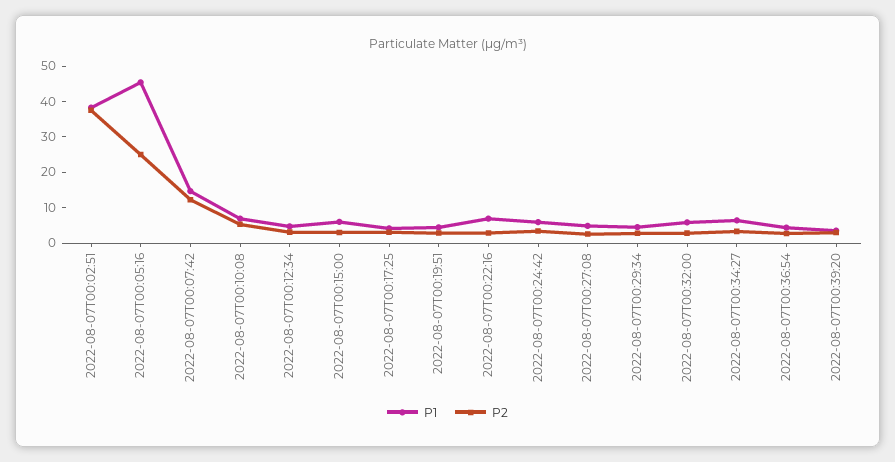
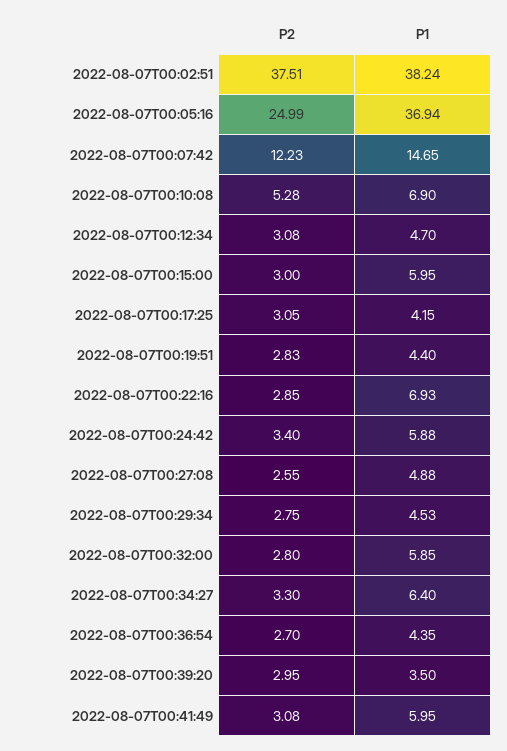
P1, 2022-08-07T00:05:16: 45 -> 36.94
P2, 2022-08-07T00:41:49: none -> 3.08
P1, 2022-08-07T00:41:49: none -> 5.95

